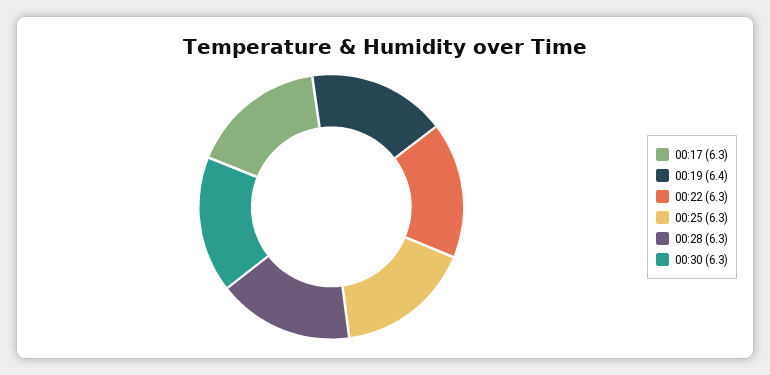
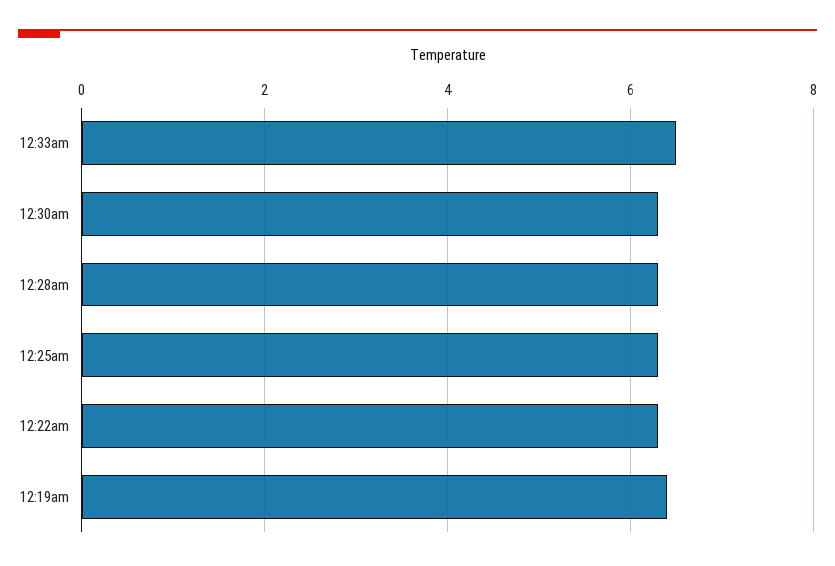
00:17: 6.3 -> none
12:33am: none -> 6.5

